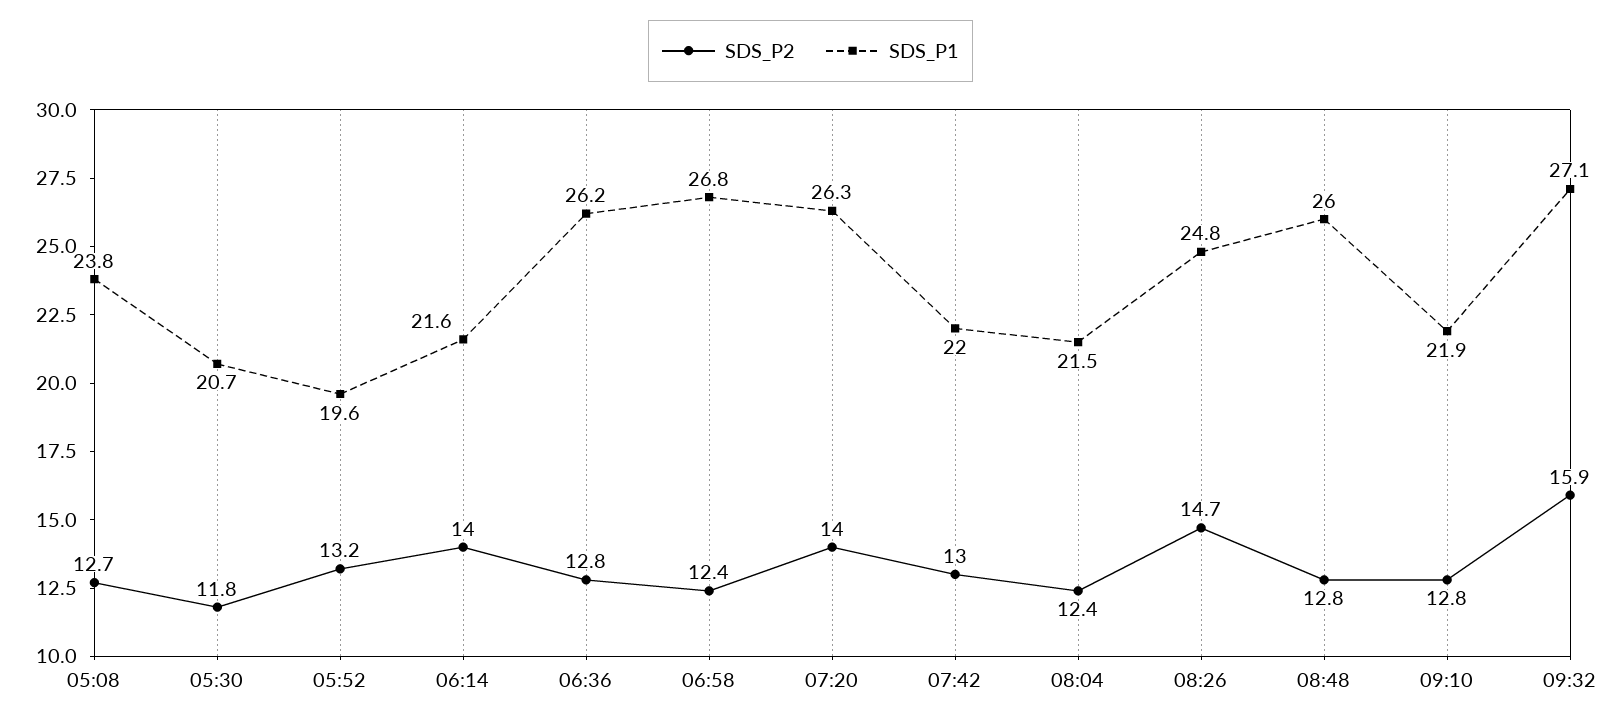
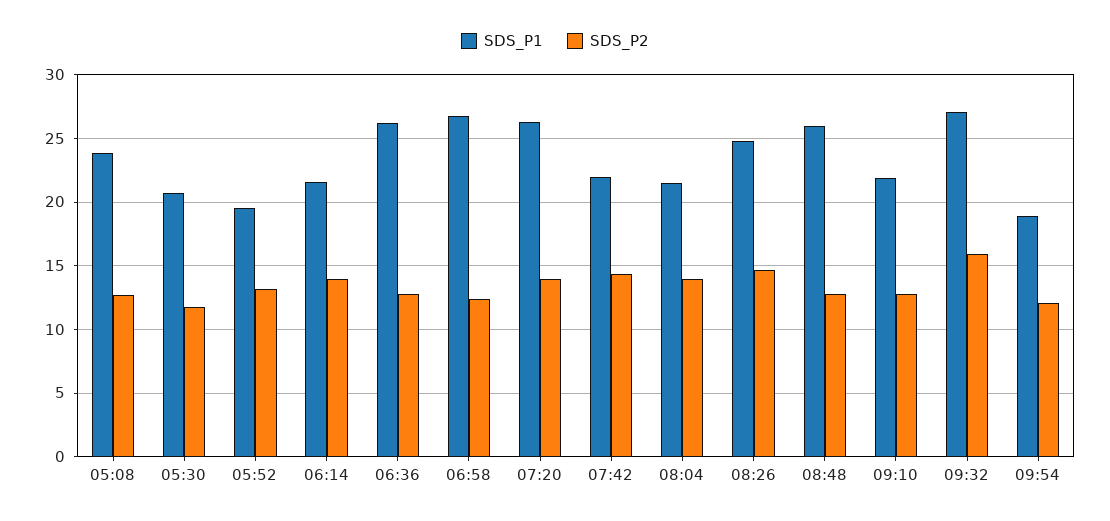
SDS_P2, 07:42: 13 -> 14.5
SDS_P2, 08:04: 12.4 -> 14
SDS_P1, 09:54: none -> 19
SDS_P2, 09:54: none -> 12

